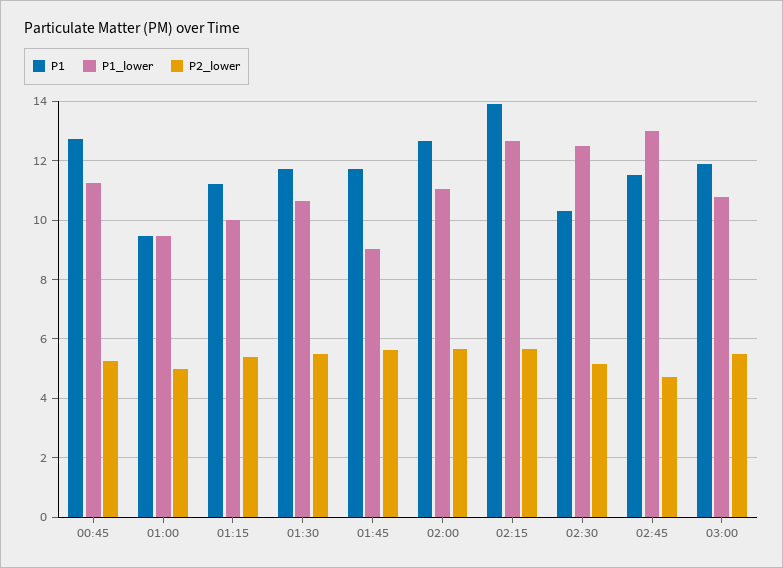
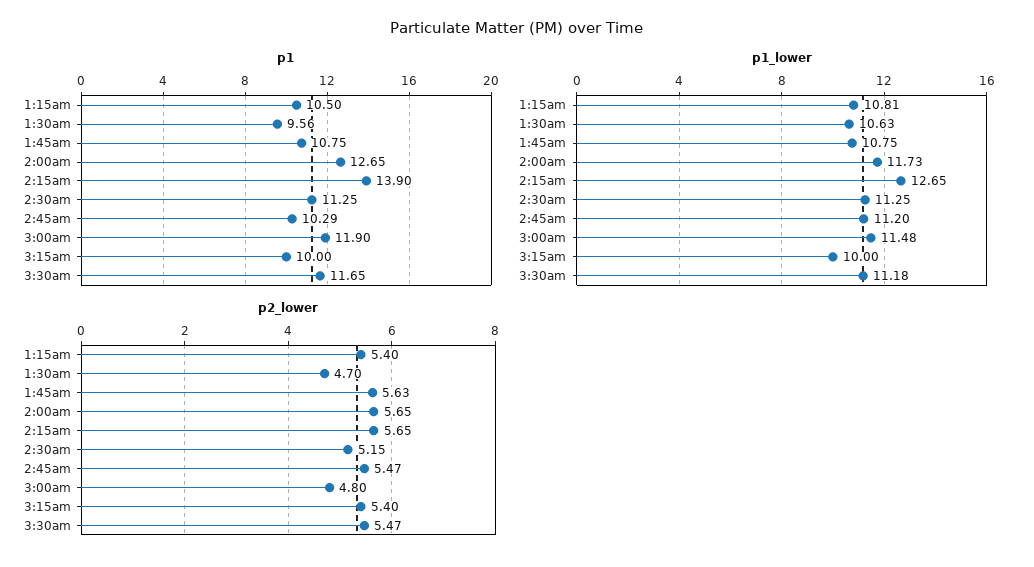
P1, 00:45: 12.75 -> none
P1_lower, 00:45: 11.25 -> none
P2_lower, 00:45: 5.25 -> none
P1, 01:00: 9.5 -> none
P1_lower, 01:00: 9.5 -> none
P2_lower, 01:00: 5 -> none
P1, 01:15: 11.25 -> 10.5
P1_lower, 01:15: 10 -> 10.81
P1, 01:30: 11.75 -> 9.56
P2_lower, 01:30: 5.5 -> 4.7
P1, 01:45: 11.75 -> 10.75
P1_lower, 01:45: 9 -> 10.75
P1_lower, 02:00: 11 -> 11.73
P1, 02:30: 10.25 -> 11.25
P1_lower, 02:30: 12.5 -> 11.25
P1, 02:45: 11.5 -> 10.29
P1_lower, 02:45: 13 -> 11.2
P2_lower, 02:45: 4.75 -> 5.47
P1_lower, 03:00: 10.75 -> 11.48
P2_lower, 03:00: 5.5 -> 4.8
P1, 3:15am: none -> 10
P1, 3:30am: none -> 11.65
P1_lower, 3:15am: none -> 10
P1_lower, 3:30am: none -> 11.18
P2_lower, 3:15am: none -> 5.4
P2_lower, 3:30am: none -> 5.47

